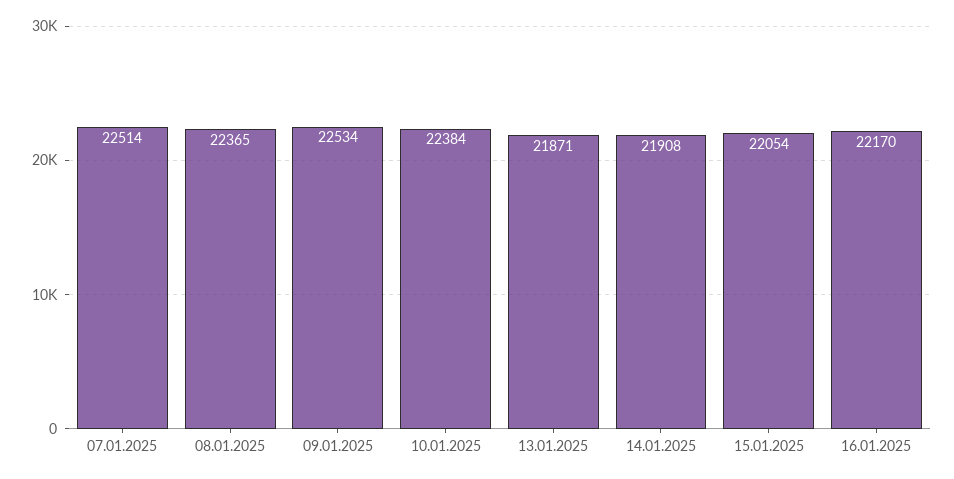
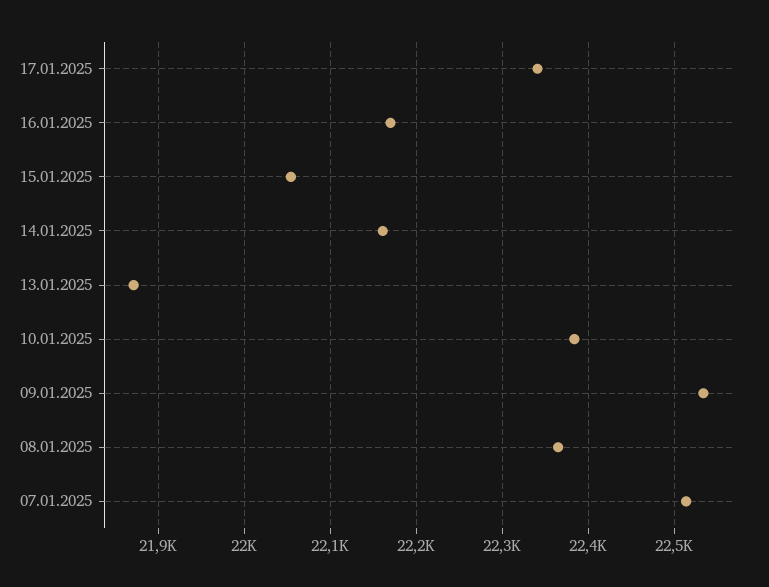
14.01.2025: 21908 -> 22160
17.01.2025: none -> 22340

